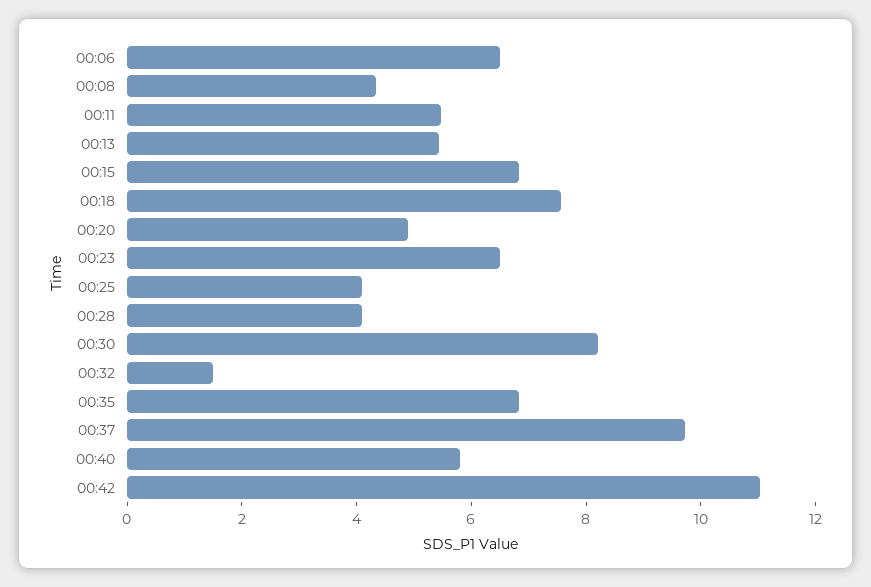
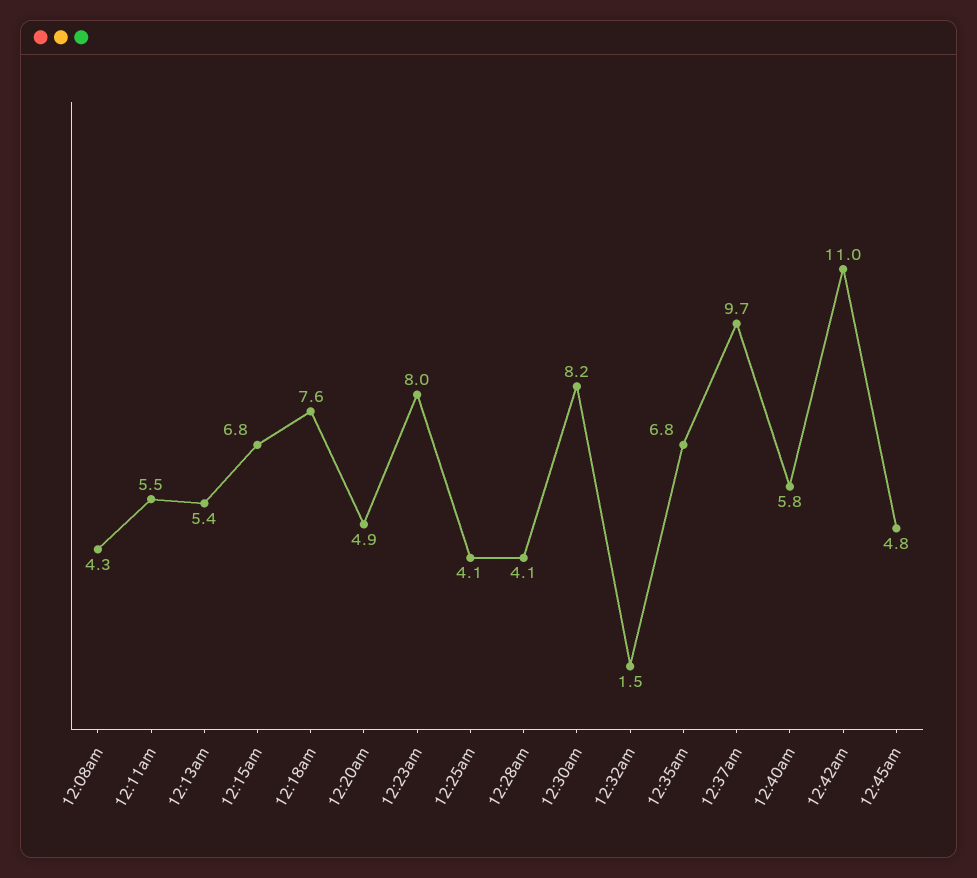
00:06: 6.5 -> none
00:23: 6.5 -> 8
12:45am: none -> 4.8

